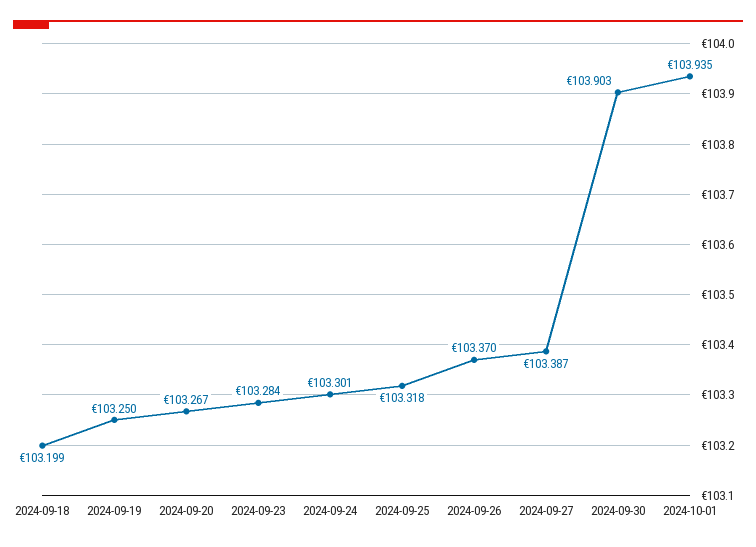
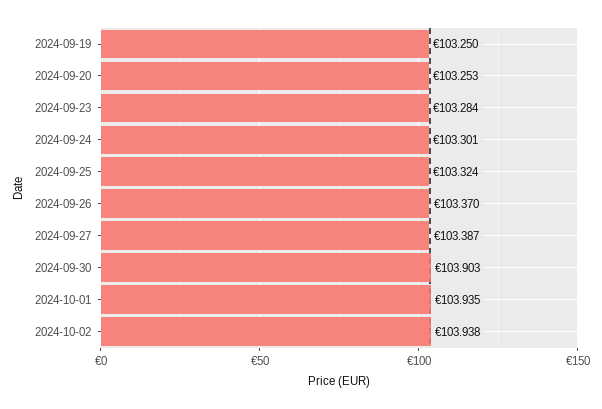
2024-09-18: 103.199 -> none
2024-09-20: 103.267 -> 103.253
2024-09-25: 103.318 -> 103.324
2024-10-02: none -> 103.938

